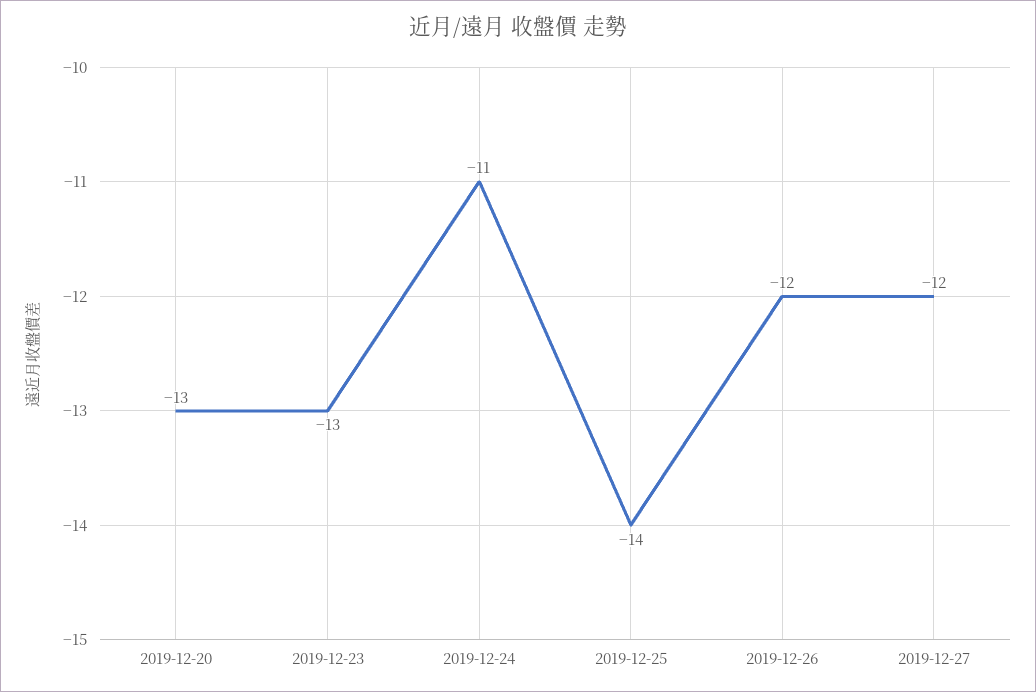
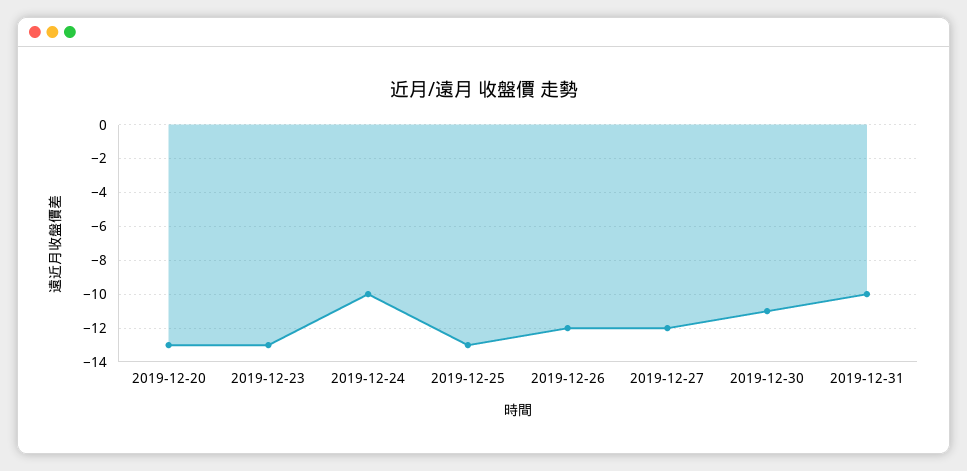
2019-12-24: -11 -> -10
2019-12-25: -14 -> -13
2019-12-30: none -> -11
2019-12-31: none -> -10

